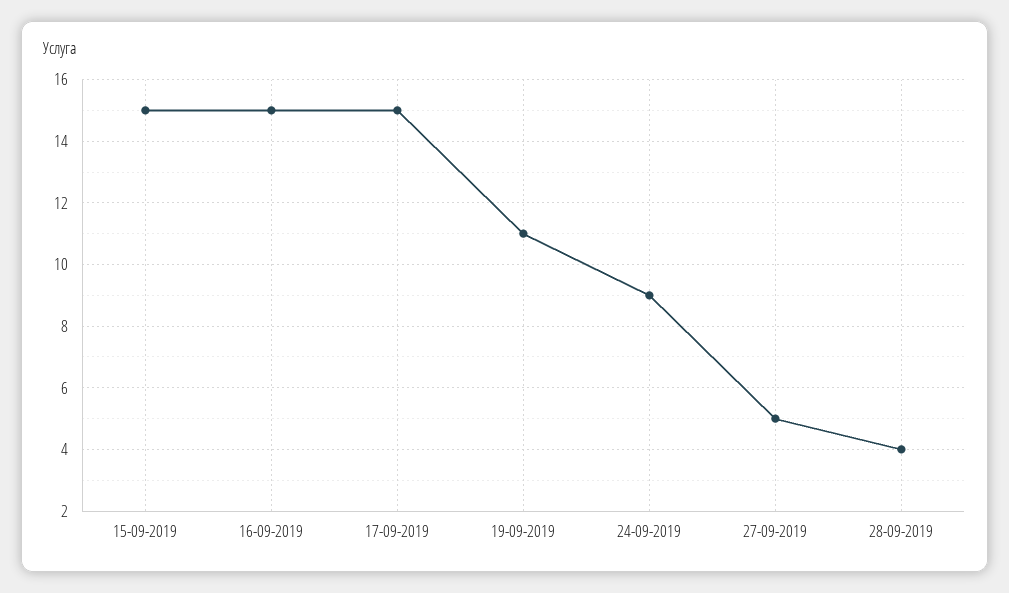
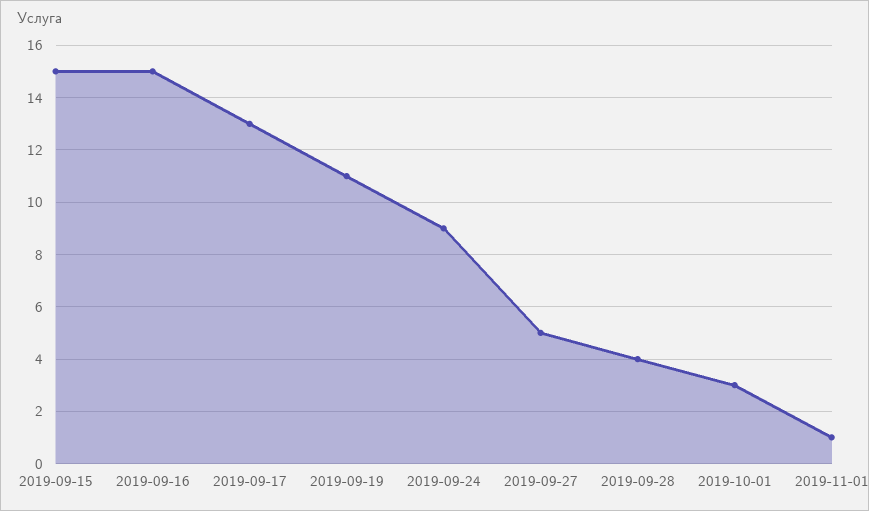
17-09-2019: 15 -> 13
2019-10-01: none -> 3
2019-11-01: none -> 1

